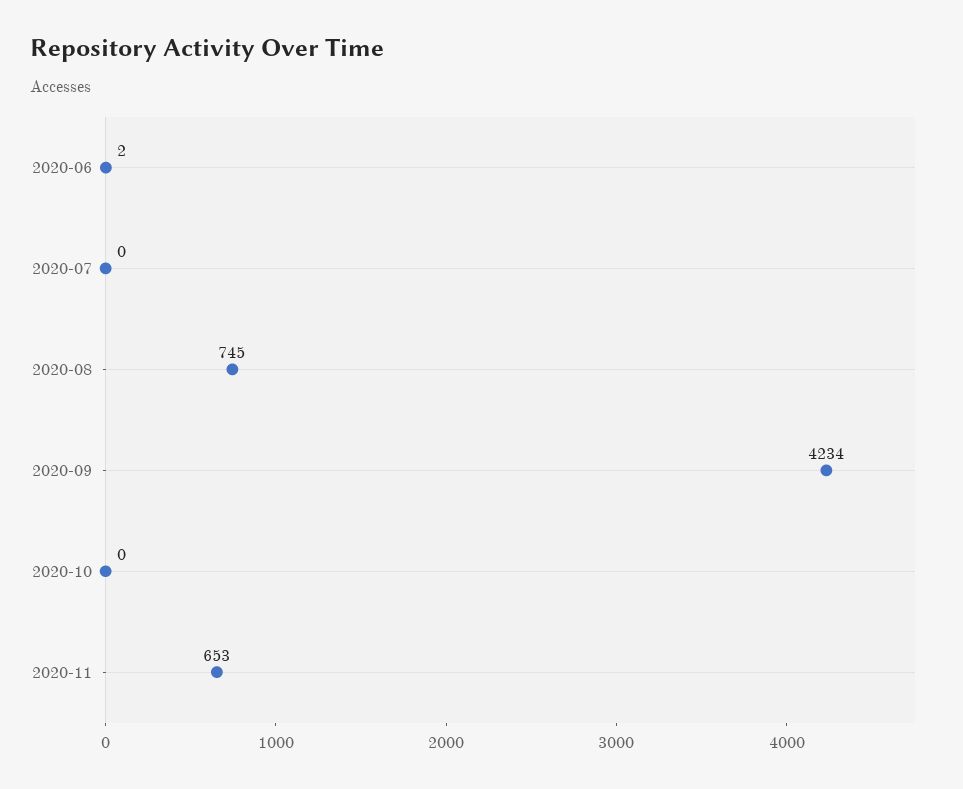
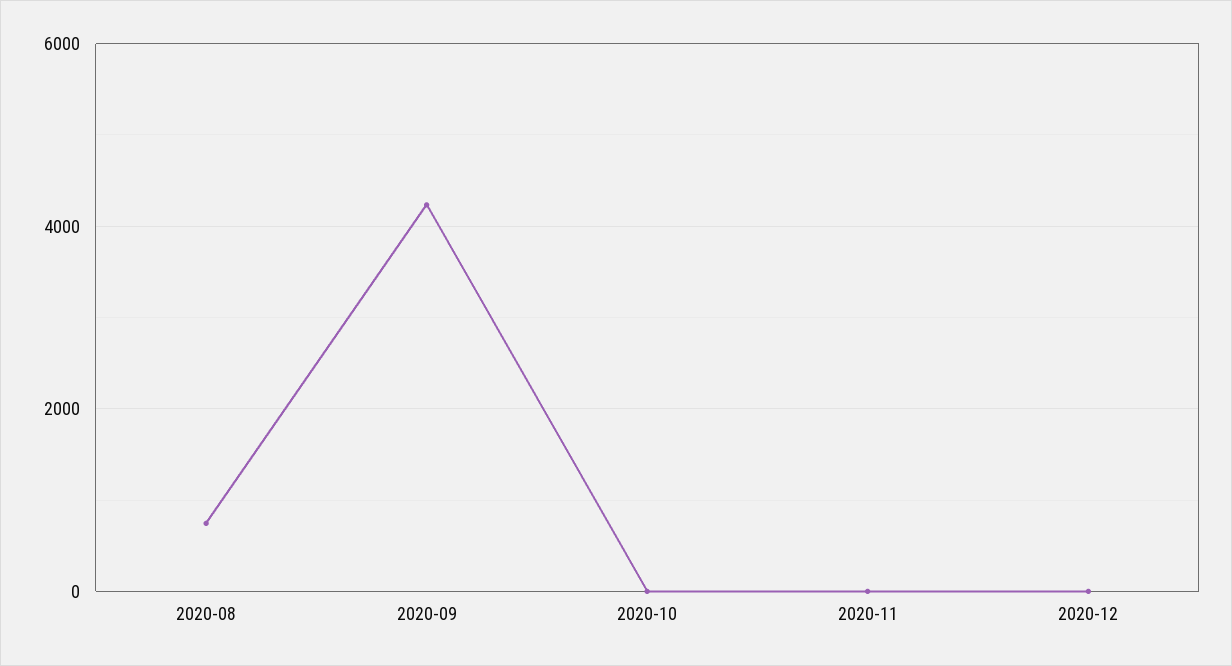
2020-06: 2 -> none
2020-07: 0 -> none
2020-11: 653 -> 0
2020-12: none -> 0

